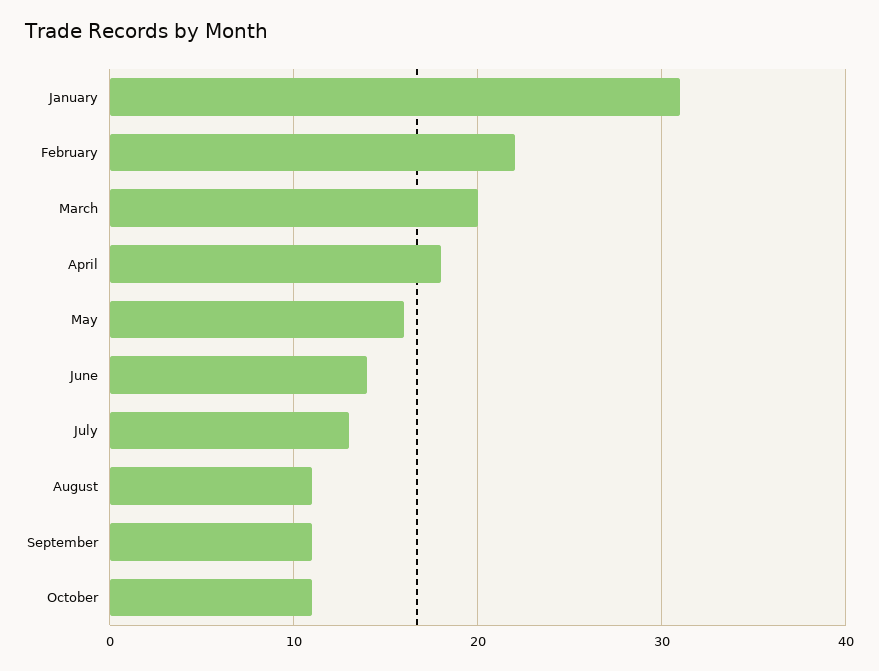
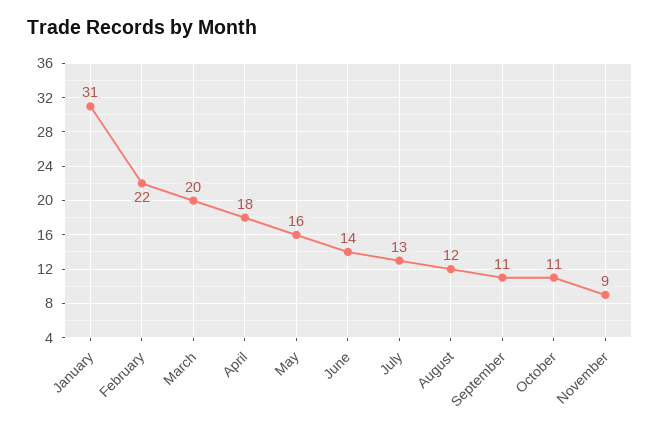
August: 11 -> 12
November: none -> 9

